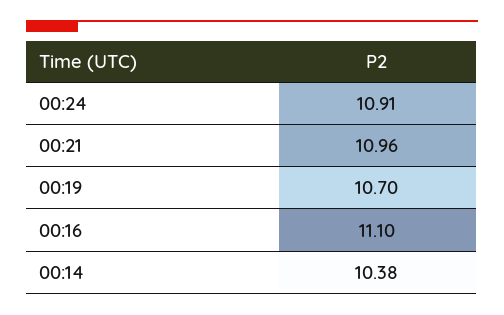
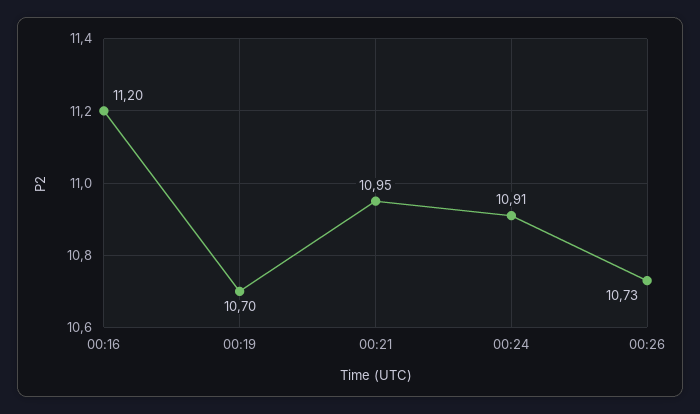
00:21: 10.96 -> 10.95
00:16: 11.1 -> 11.2
00:14: 10.38 -> none
00:26: none -> 10.73

